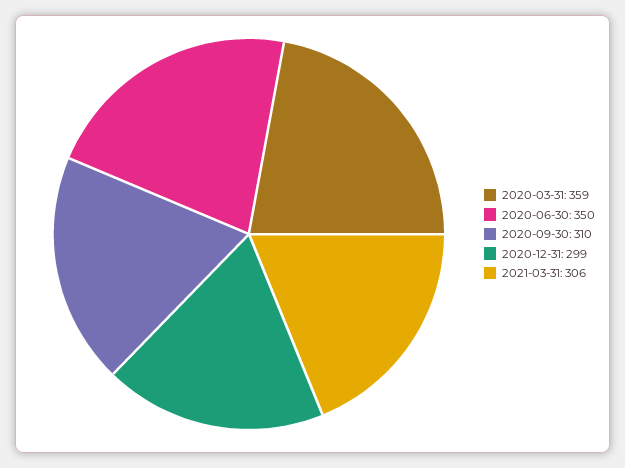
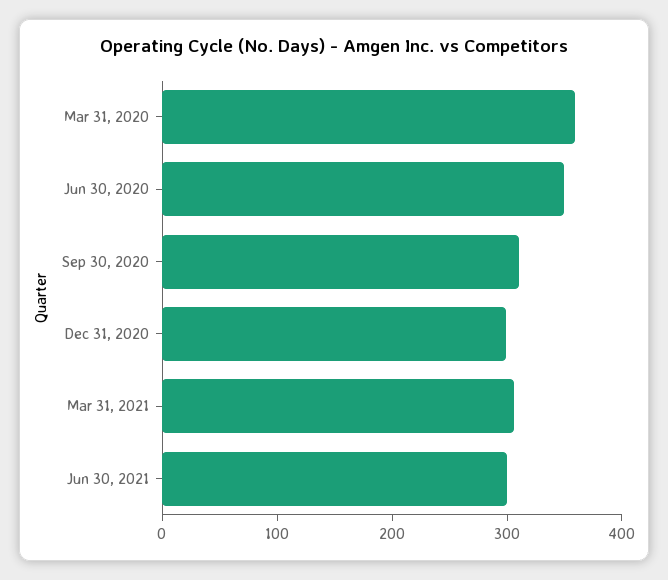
Jun 30, 2021: none -> 300

